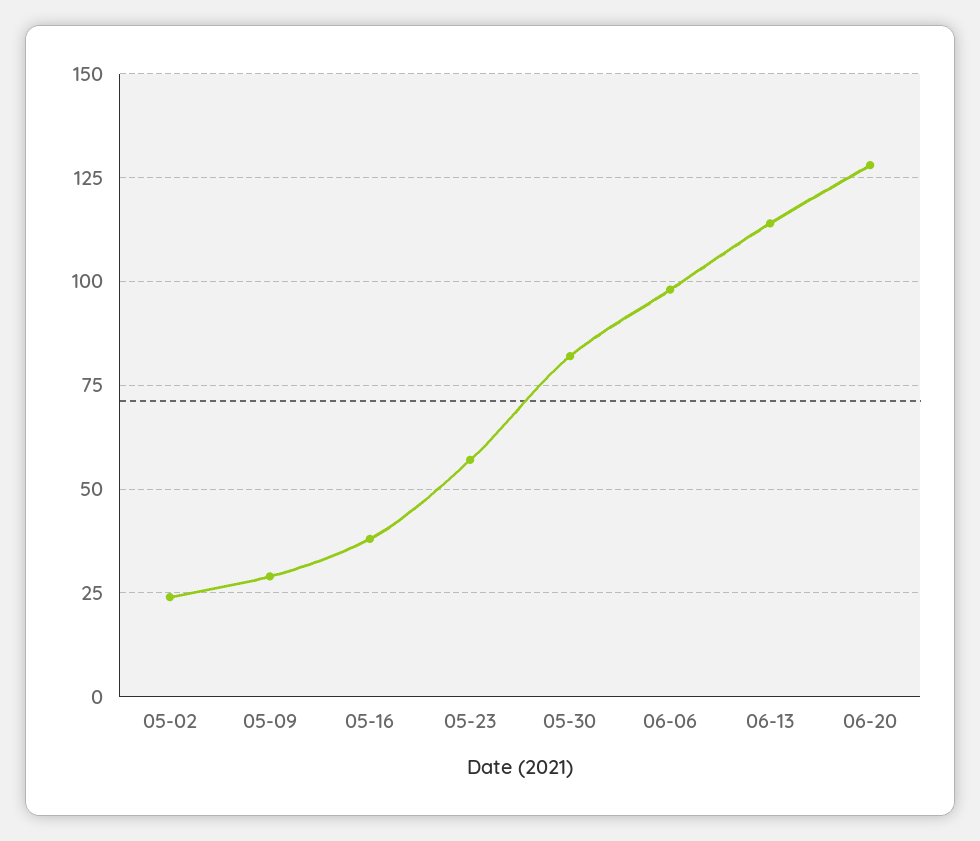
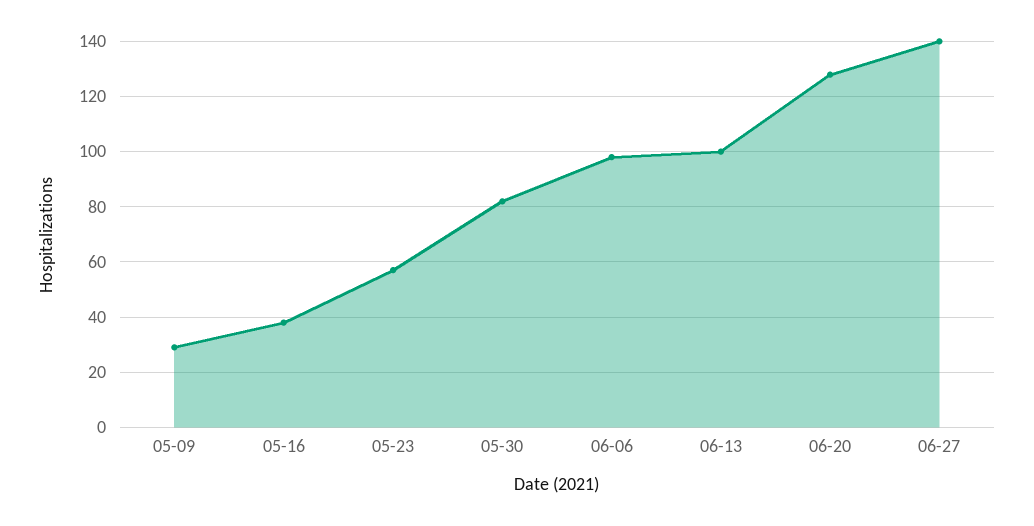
05-02: 25 -> none
06-13: 115 -> 100
06-27: none -> 140

